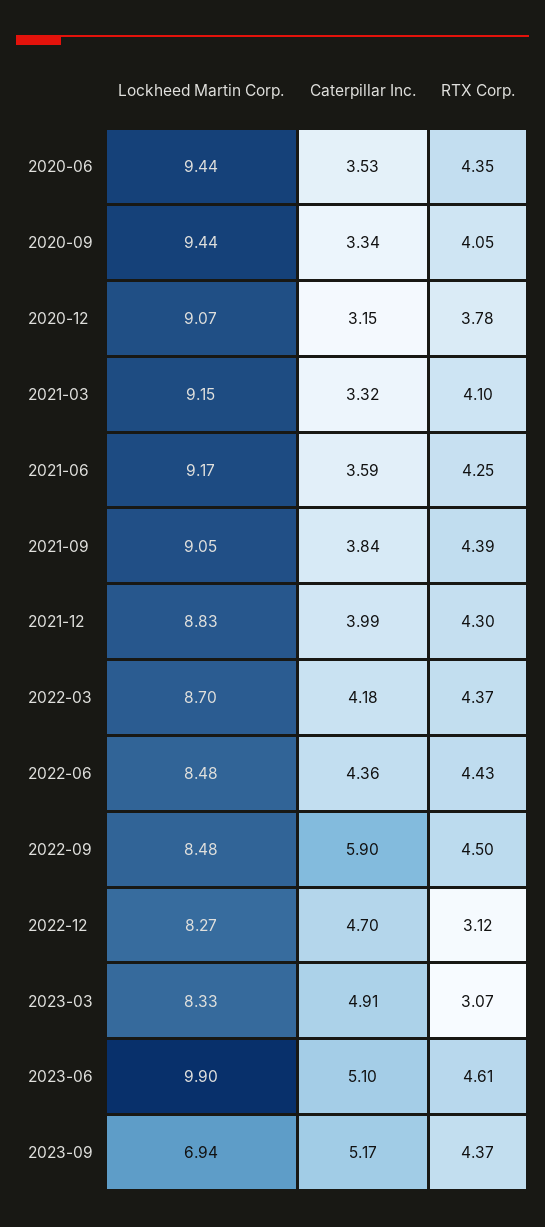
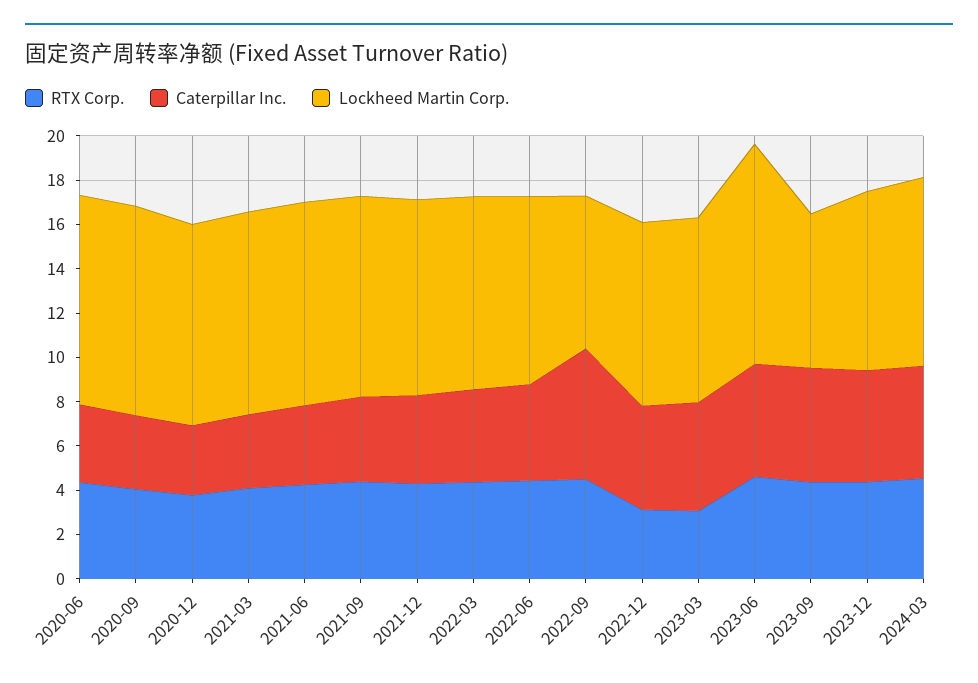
Lockheed Martin Corp., 2022-09: 8.48 -> 7
RTX Corp., 2023-12: none -> 4.5
Caterpillar Inc., 2023-12: none -> 5
Lockheed Martin Corp., 2023-12: none -> 8
RTX Corp., 2024-03: none -> 4.5
Caterpillar Inc., 2024-03: none -> 5
Lockheed Martin Corp., 2024-03: none -> 8.5

